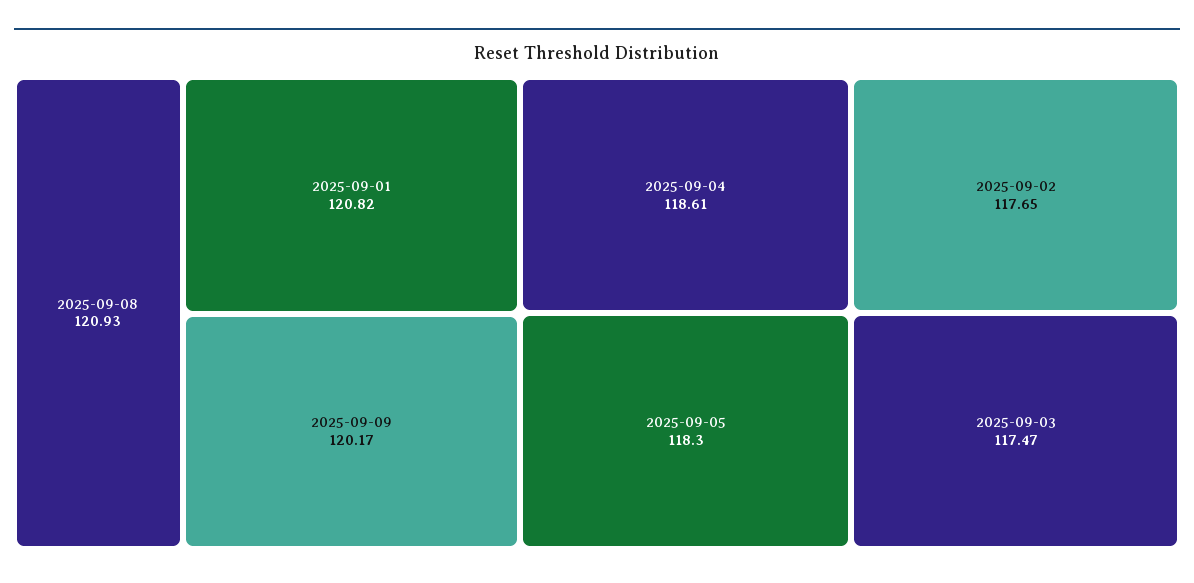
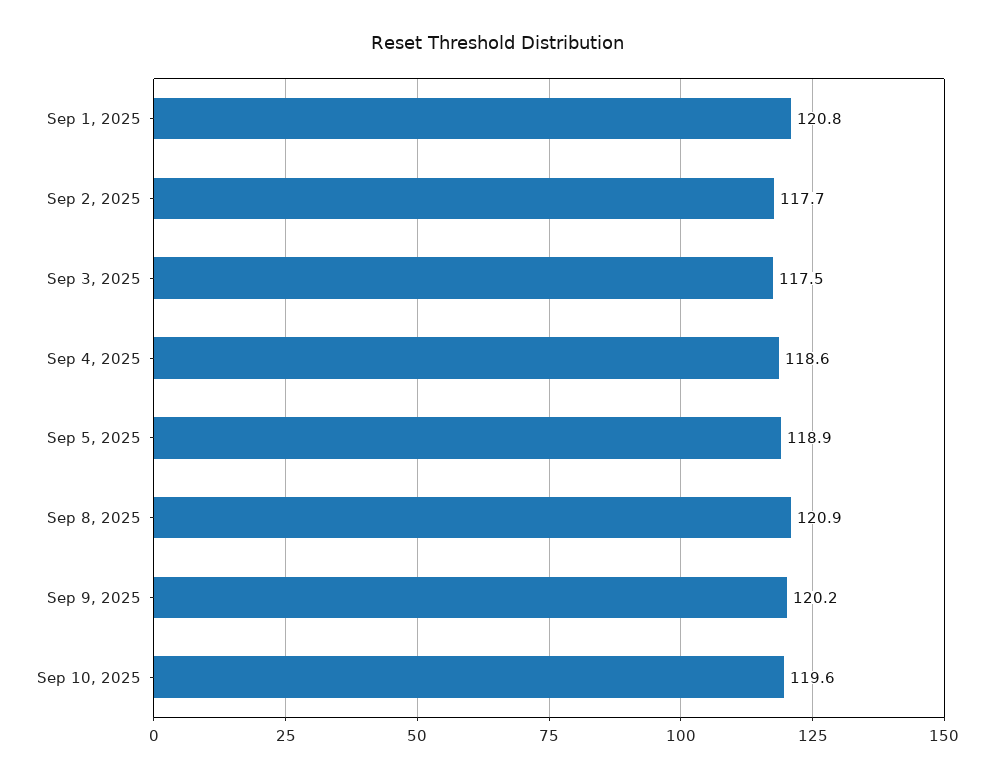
2025-09-05: 118.3 -> 118.9
Sep 10, 2025: none -> 119.6

